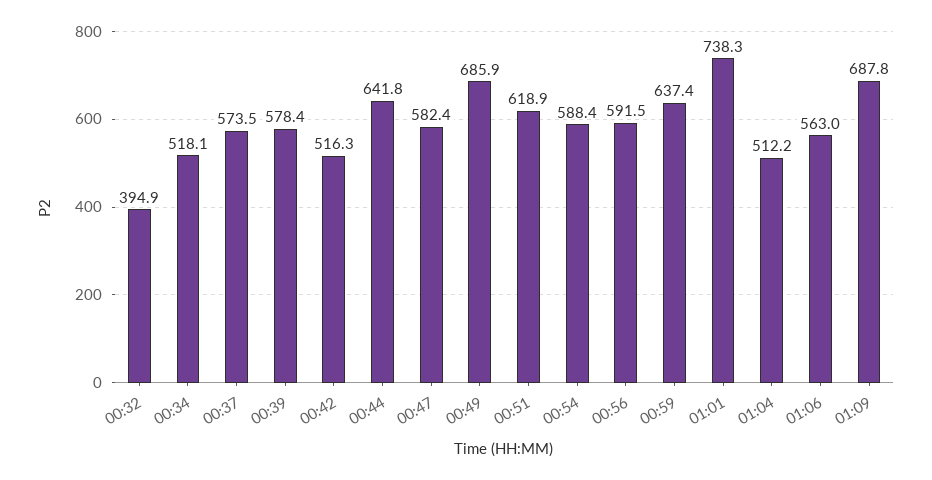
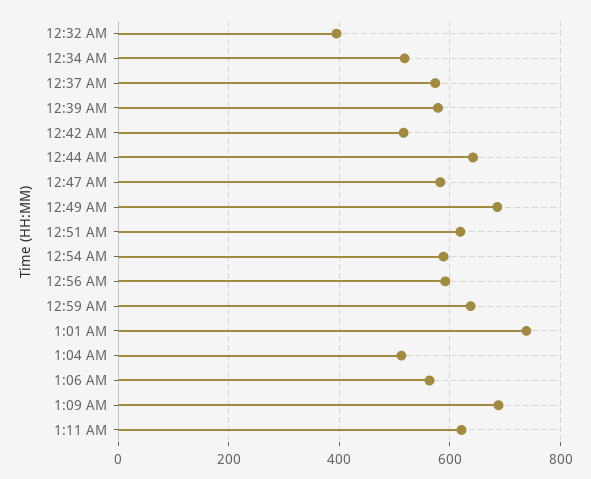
1:11 AM: none -> 620

